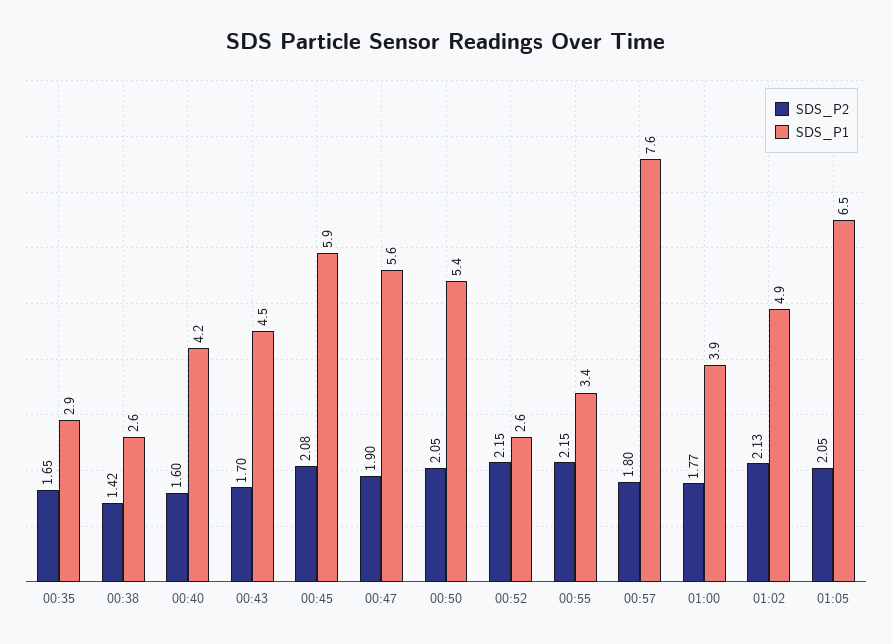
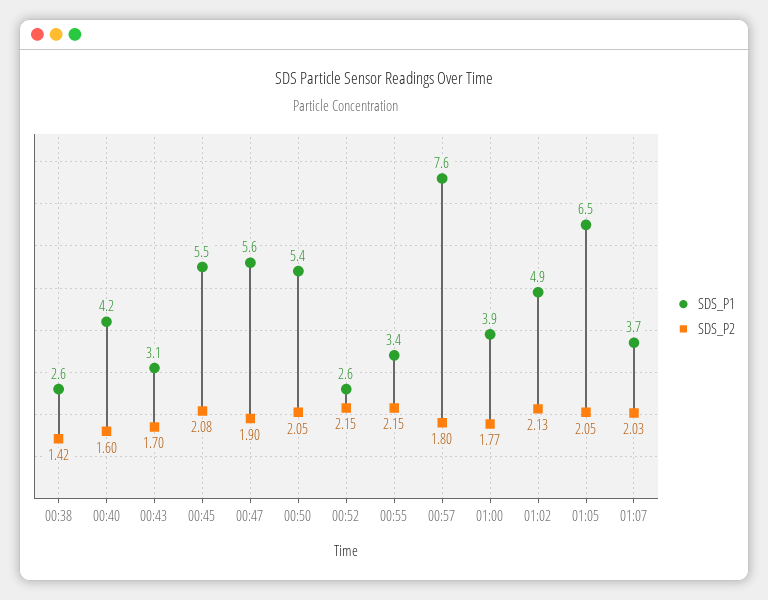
SDS_P2, 00:35: 1.65 -> none
SDS_P1, 00:35: 2.9 -> none
SDS_P1, 00:43: 4.5 -> 3.1
SDS_P1, 00:45: 5.9 -> 5.5
SDS_P1, 01:07: none -> 3.7
SDS_P2, 01:07: none -> 2.03

